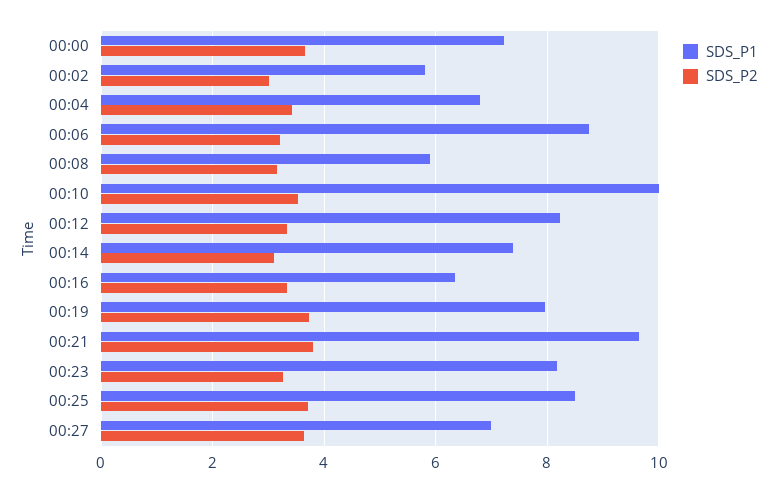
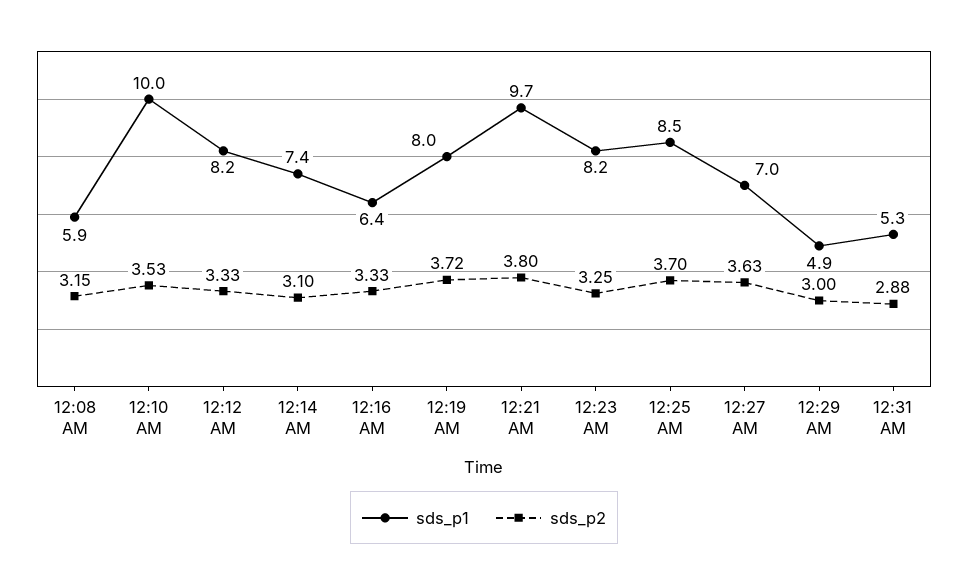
SDS_P1, 00:00: 7.2 -> none
SDS_P2, 00:00: 3.6 -> none
SDS_P1, 00:02: 5.8 -> none
SDS_P2, 00:02: 3 -> none
SDS_P1, 00:04: 6.8 -> none
SDS_P2, 00:04: 3.4 -> none
SDS_P1, 00:06: 8.8 -> none
SDS_P2, 00:06: 3.2 -> none
SDS_P1, 12:29 AM: none -> 4.9
SDS_P2, 12:29 AM: none -> 3
SDS_P1, 12:31 AM: none -> 5.3
SDS_P2, 12:31 AM: none -> 2.88

